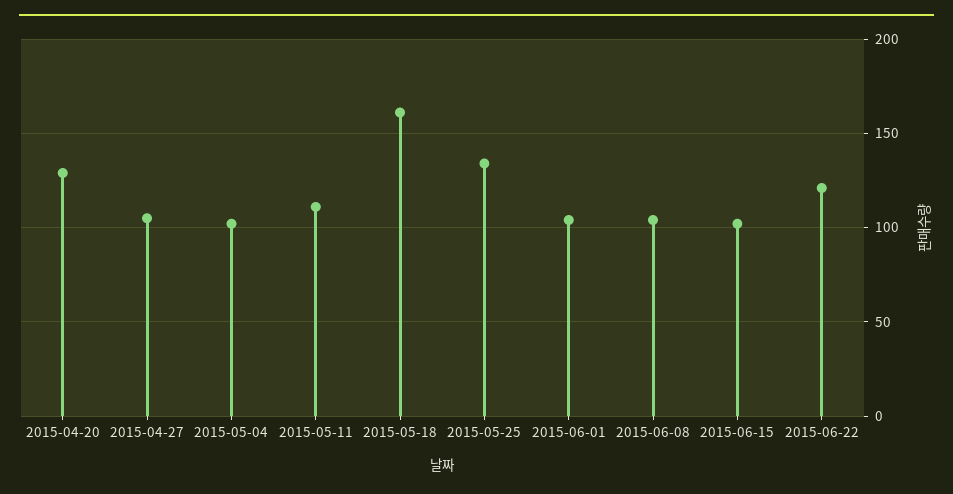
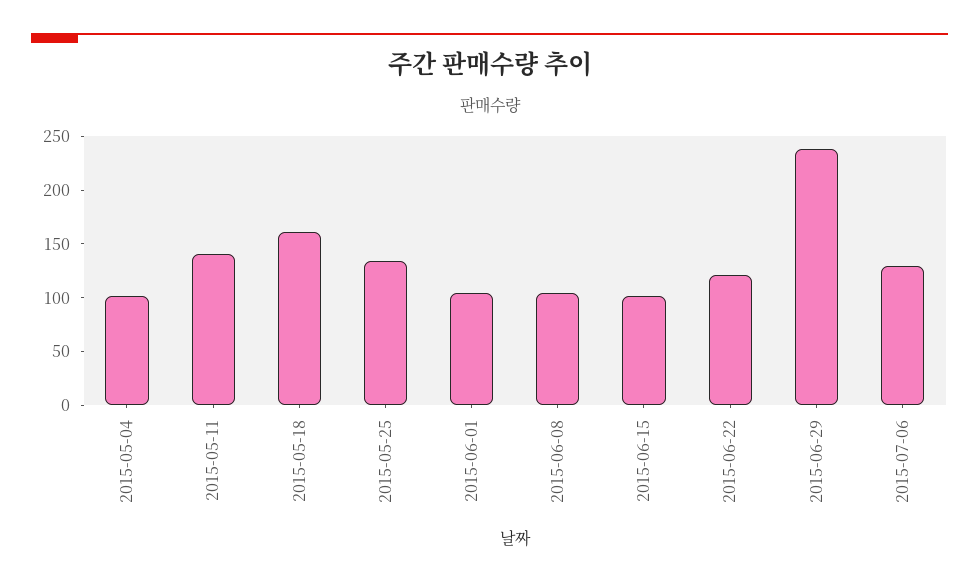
2015-04-20: 130 -> none
2015-04-27: 105 -> none
2015-05-11: 110 -> 140
2015-06-29: none -> 240
2015-07-06: none -> 130

